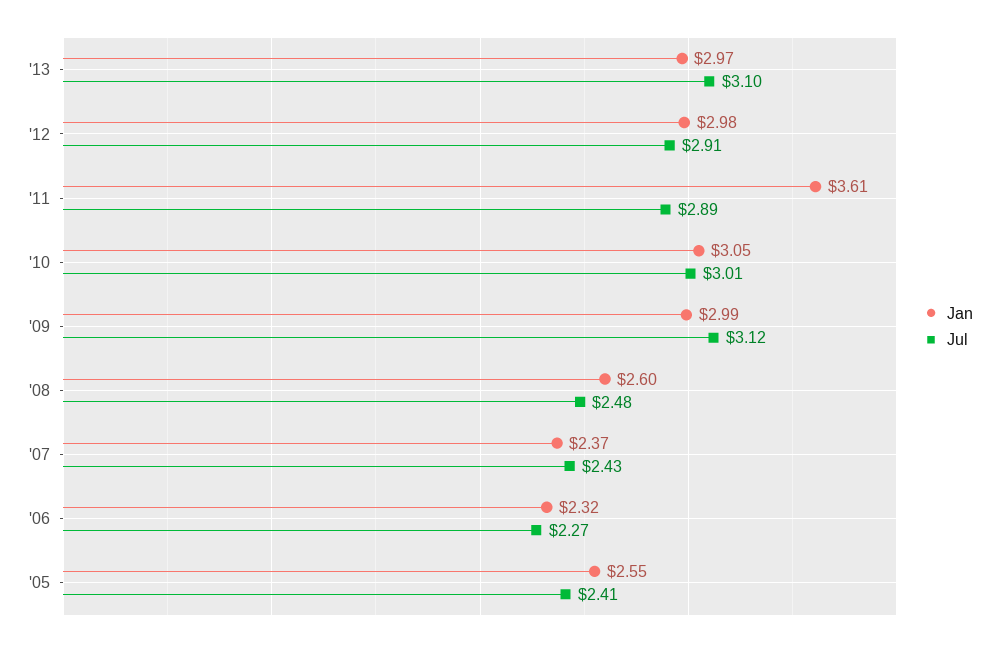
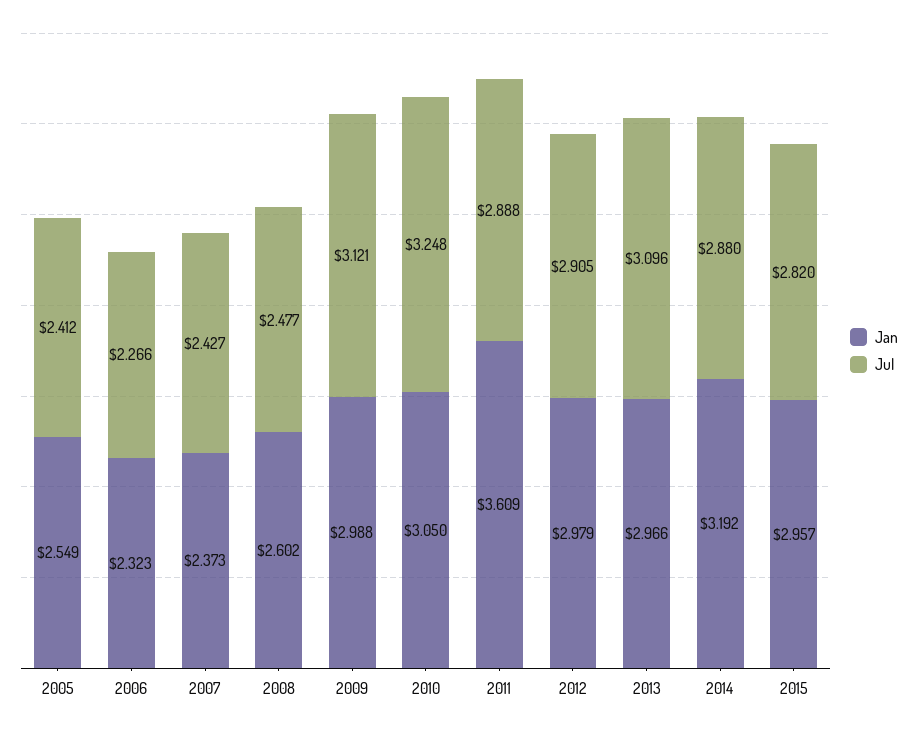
Jul, '10: 3.01 -> 3.248
Jan, 2014: none -> 3.192
Jul, 2014: none -> 2.88
Jan, 2015: none -> 2.957
Jul, 2015: none -> 2.82

